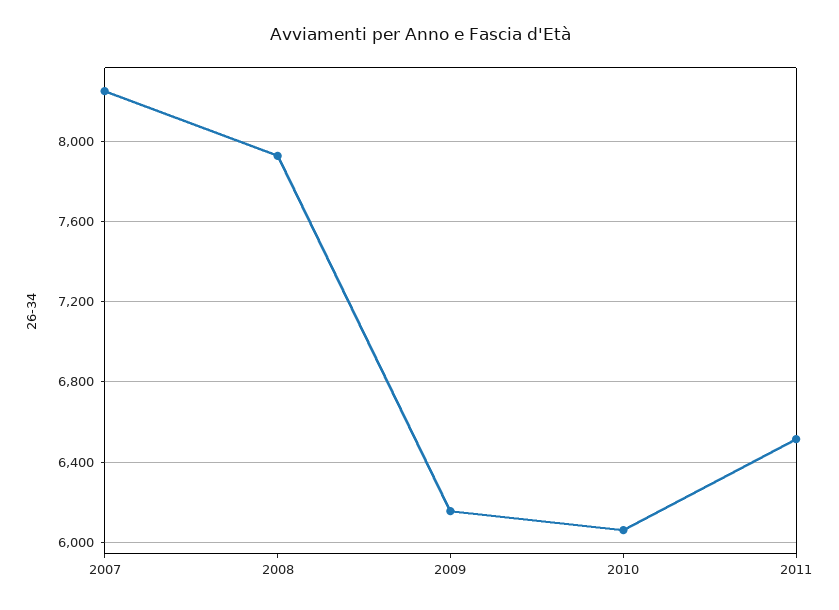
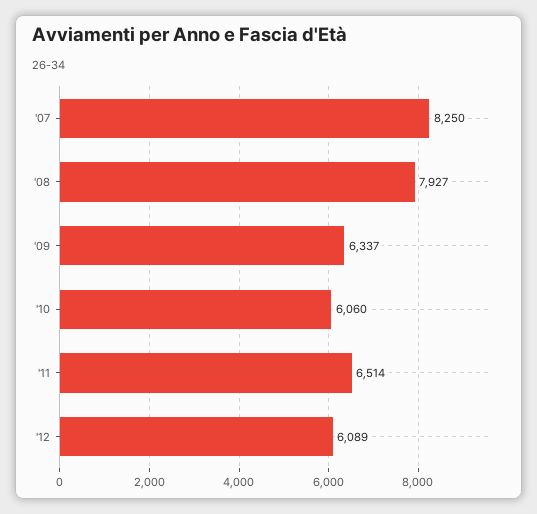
2009: 6150 -> 6337
'12: none -> 6089

